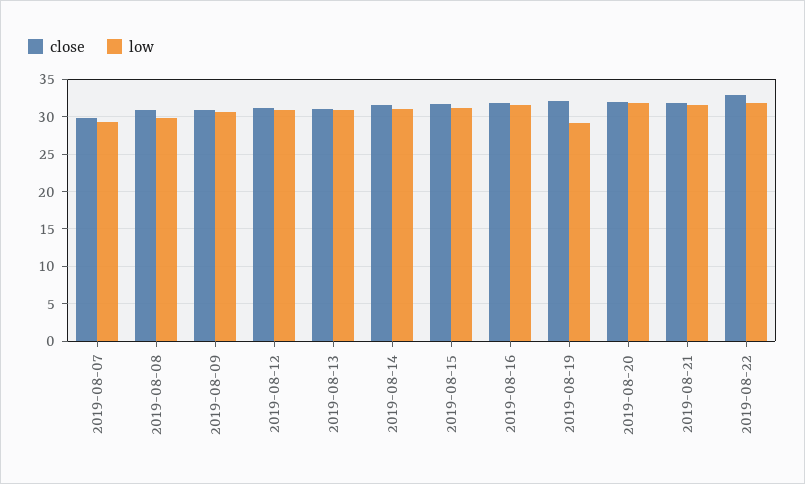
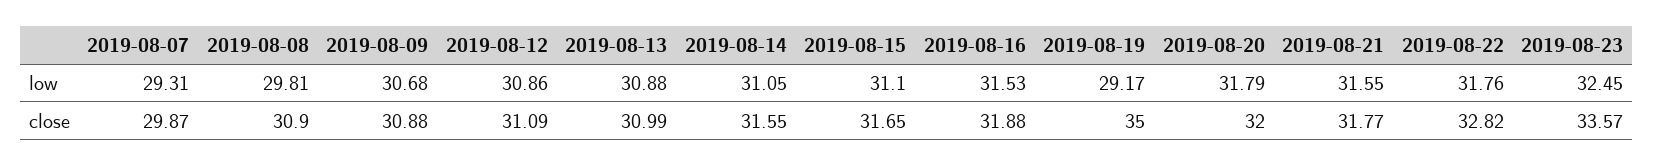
close, 2019-08-19: 32 -> 35
low, 2019-08-23: none -> 32.45
close, 2019-08-23: none -> 33.57

